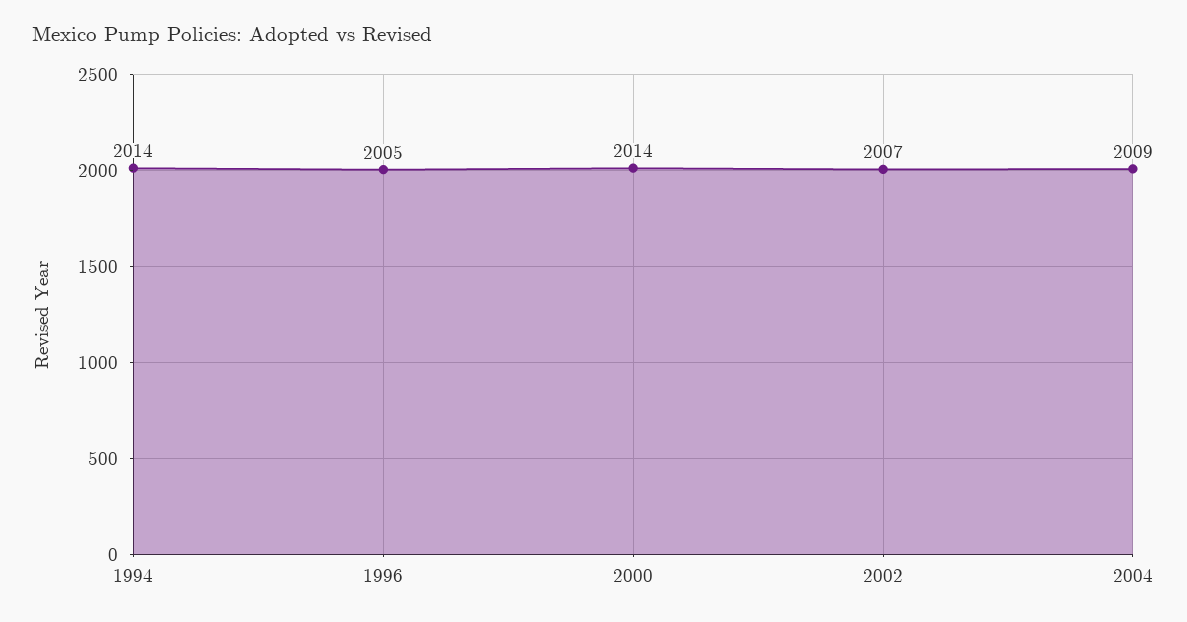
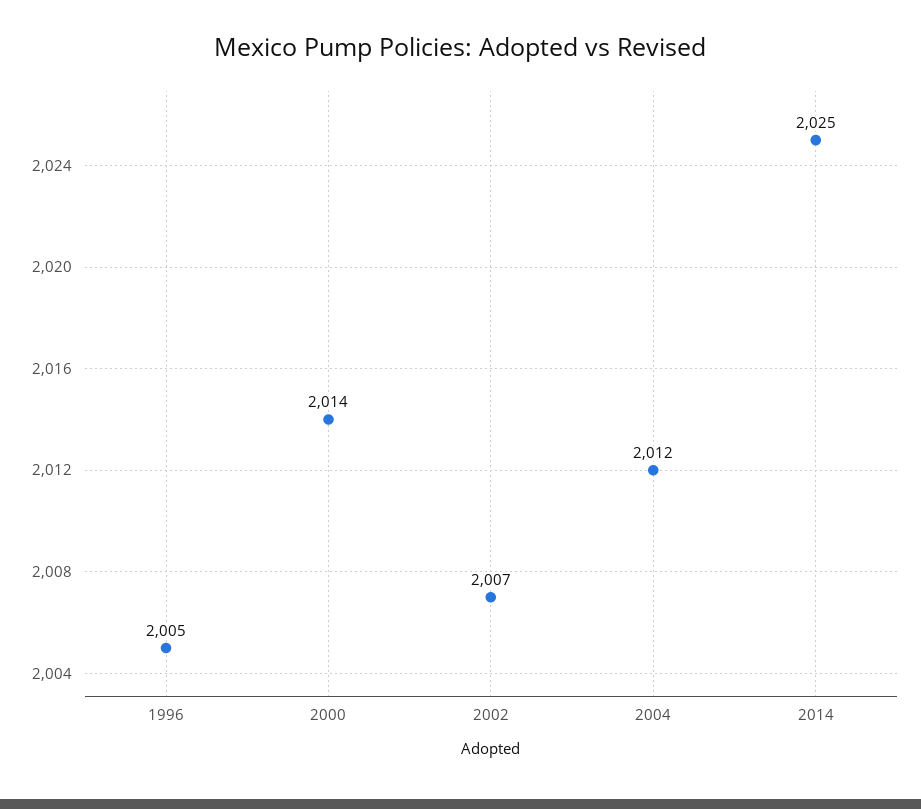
1994: 2014 -> none
2004: 2009 -> 2012
2014: none -> 2025

